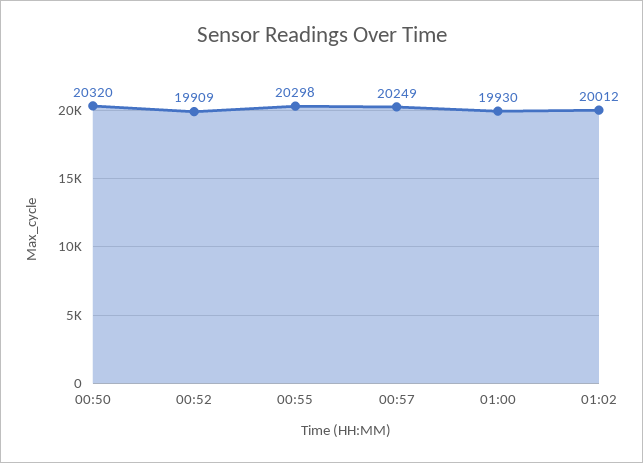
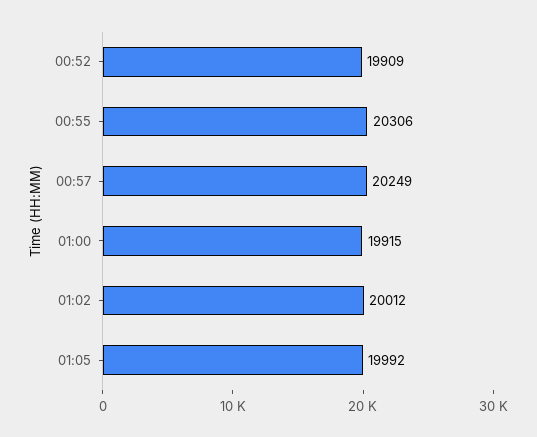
00:50: 20320 -> none
00:55: 20298 -> 20306
01:00: 19930 -> 19915
01:05: none -> 19992

